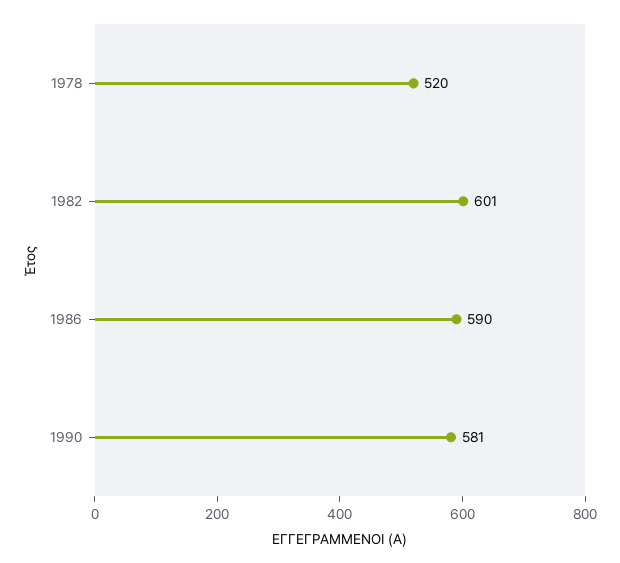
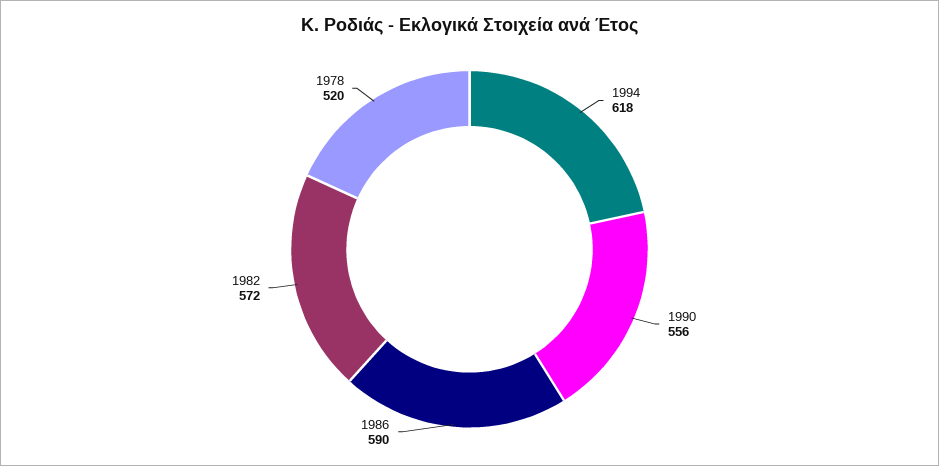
1982: 601 -> 572
1990: 581 -> 556
1994: none -> 618

